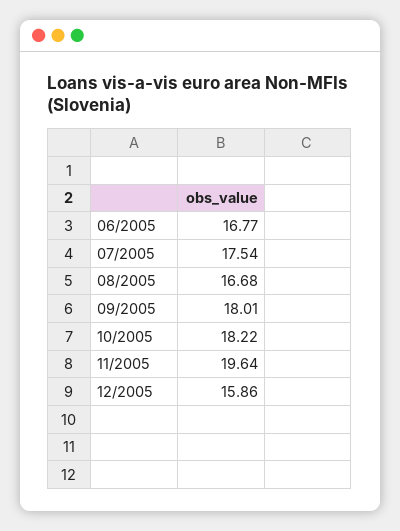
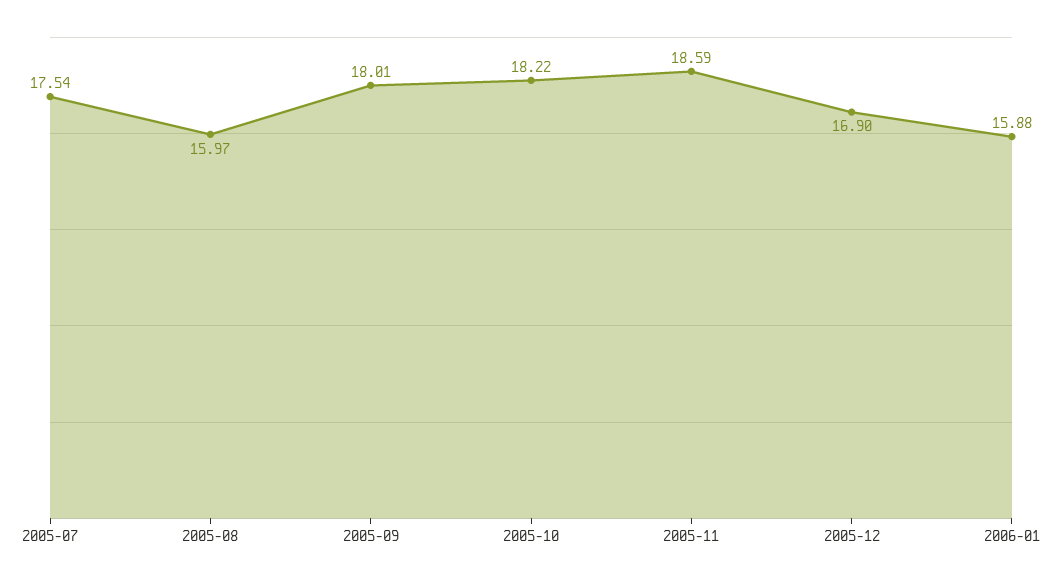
06/2005: 16.77 -> none
08/2005: 16.68 -> 15.97
11/2005: 19.64 -> 18.59
12/2005: 15.86 -> 16.9
2006-01: none -> 15.88

